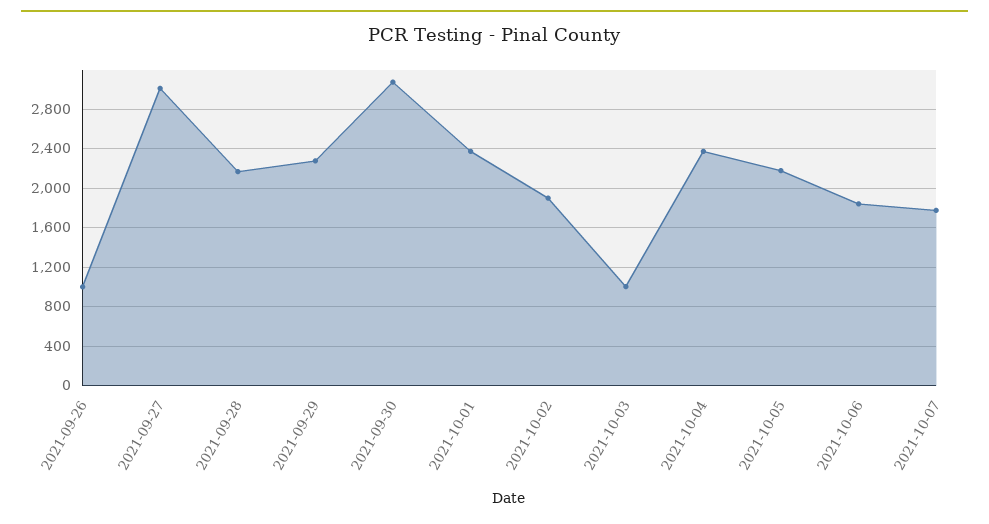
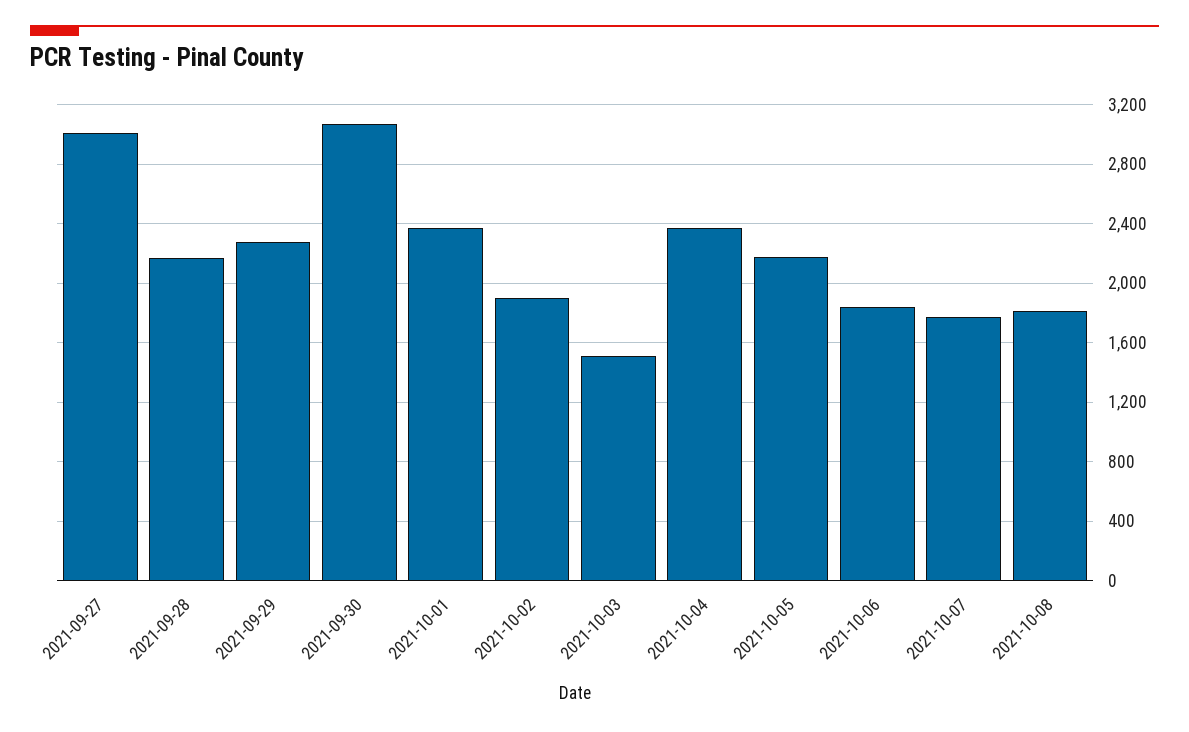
2021-09-26: 1000 -> none
2021-10-03: 1000 -> 1500
2021-10-08: none -> 1800

